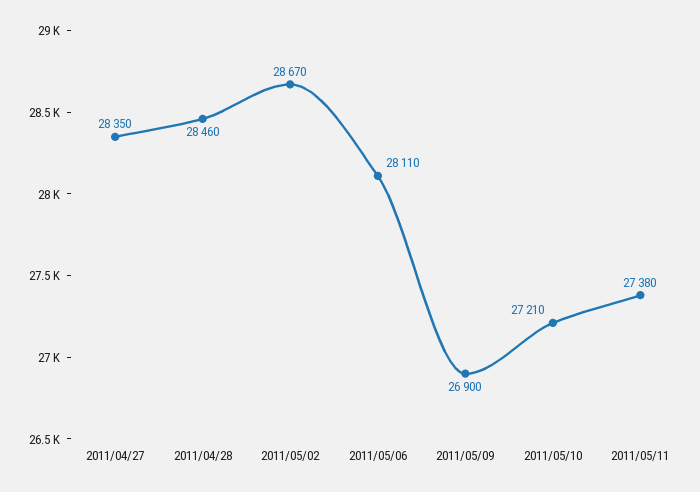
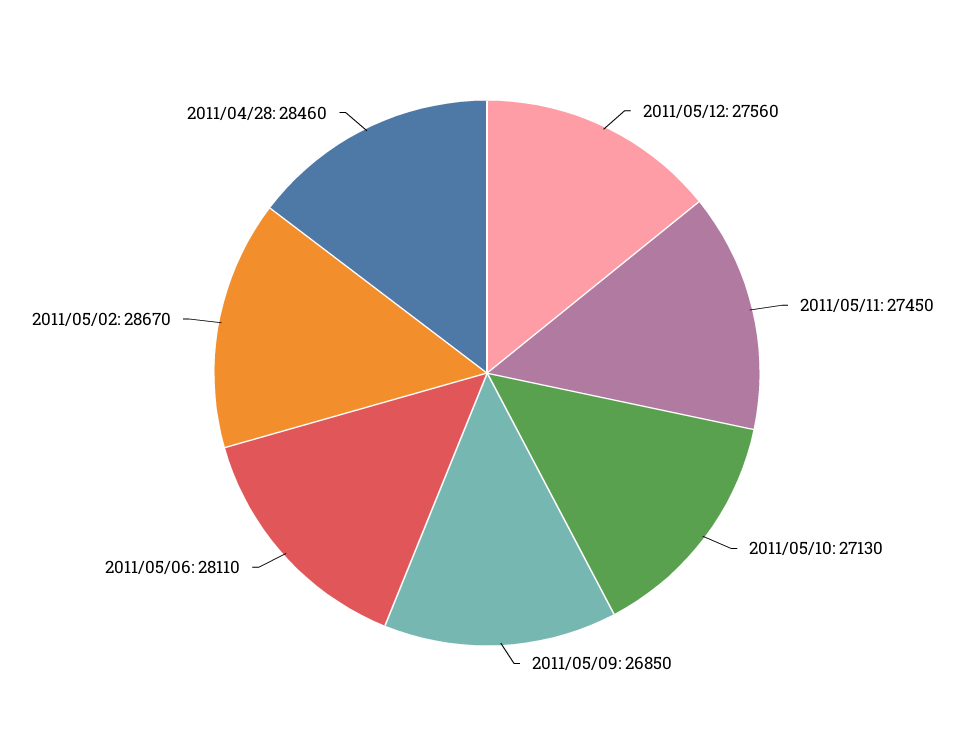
2011/04/27: 28350 -> none
2011/05/09: 26900 -> 26850
2011/05/10: 27210 -> 27130
2011/05/11: 27380 -> 27450
2011/05/12: none -> 27560

